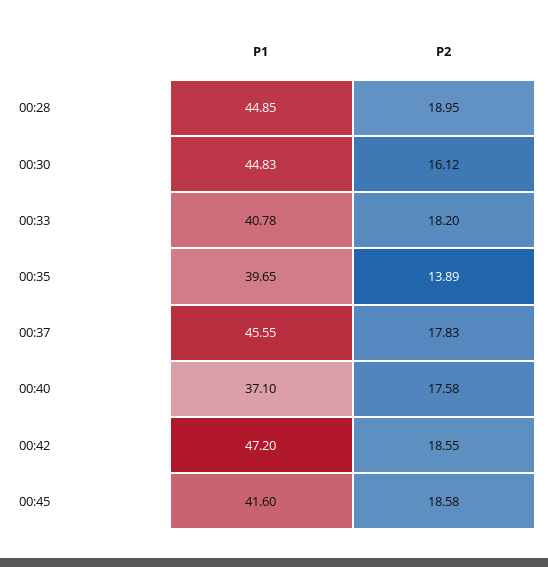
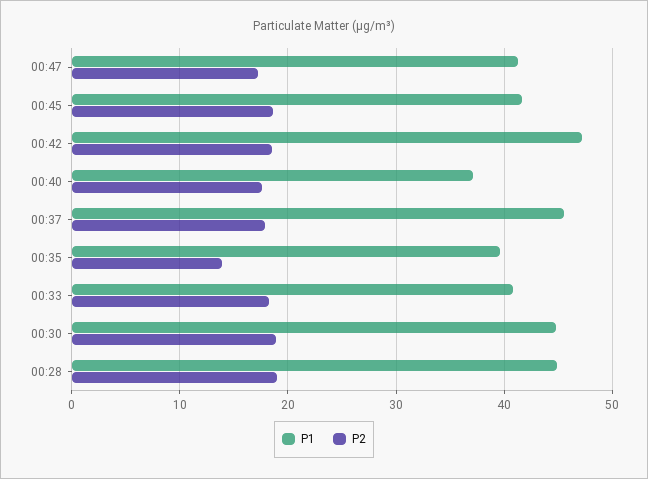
P2, 00:30: 16.12 -> 19
P1, 00:47: none -> 41
P2, 00:47: none -> 17

